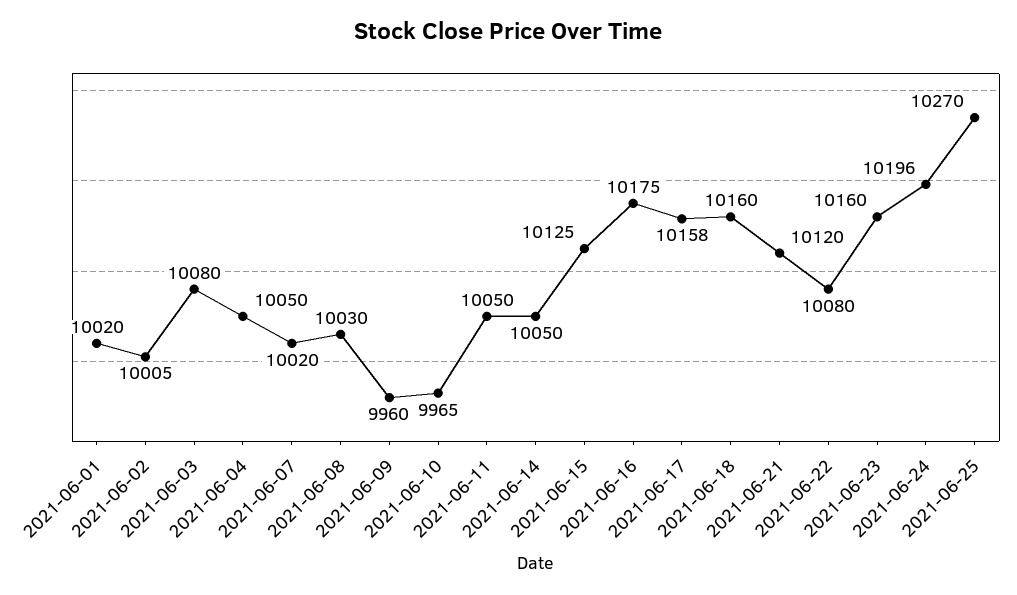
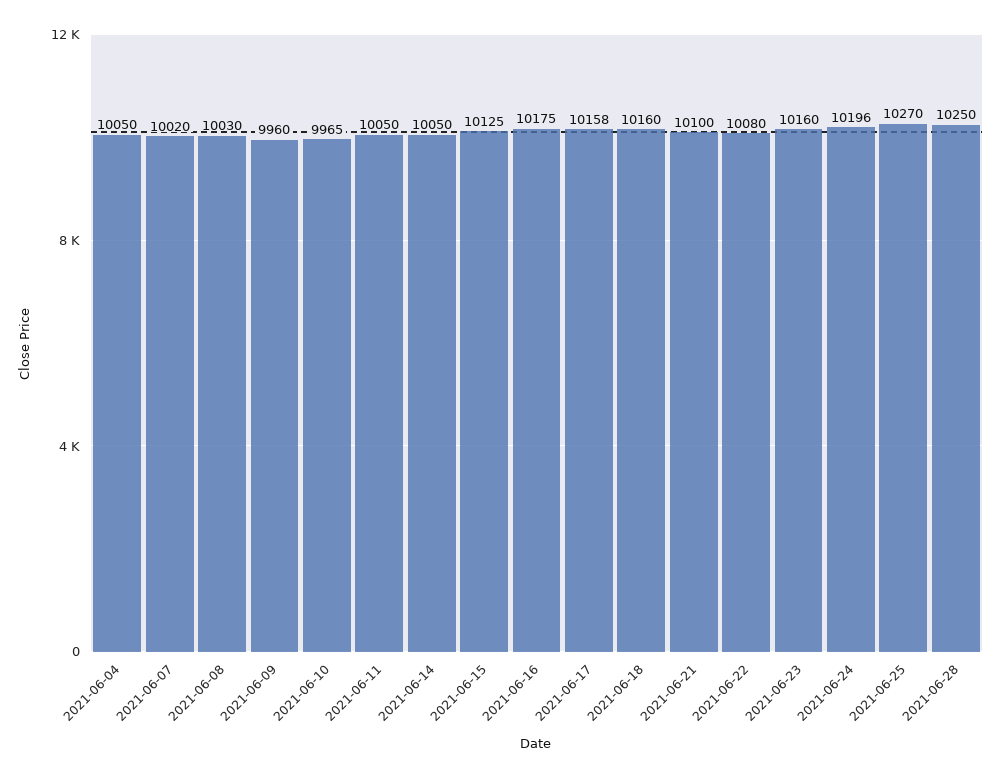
2021-06-01: 10020 -> none
2021-06-02: 10005 -> none
2021-06-03: 10080 -> none
2021-06-21: 10120 -> 10100
2021-06-28: none -> 10250

